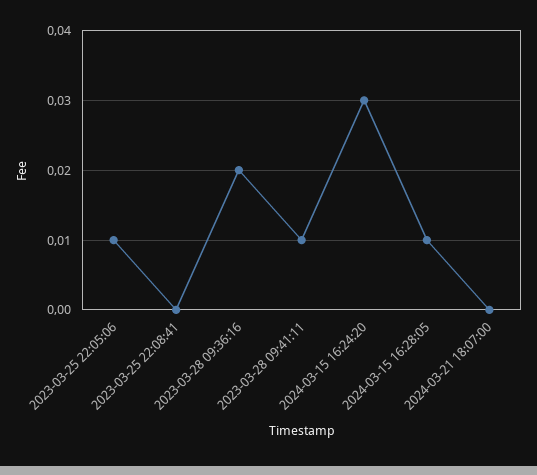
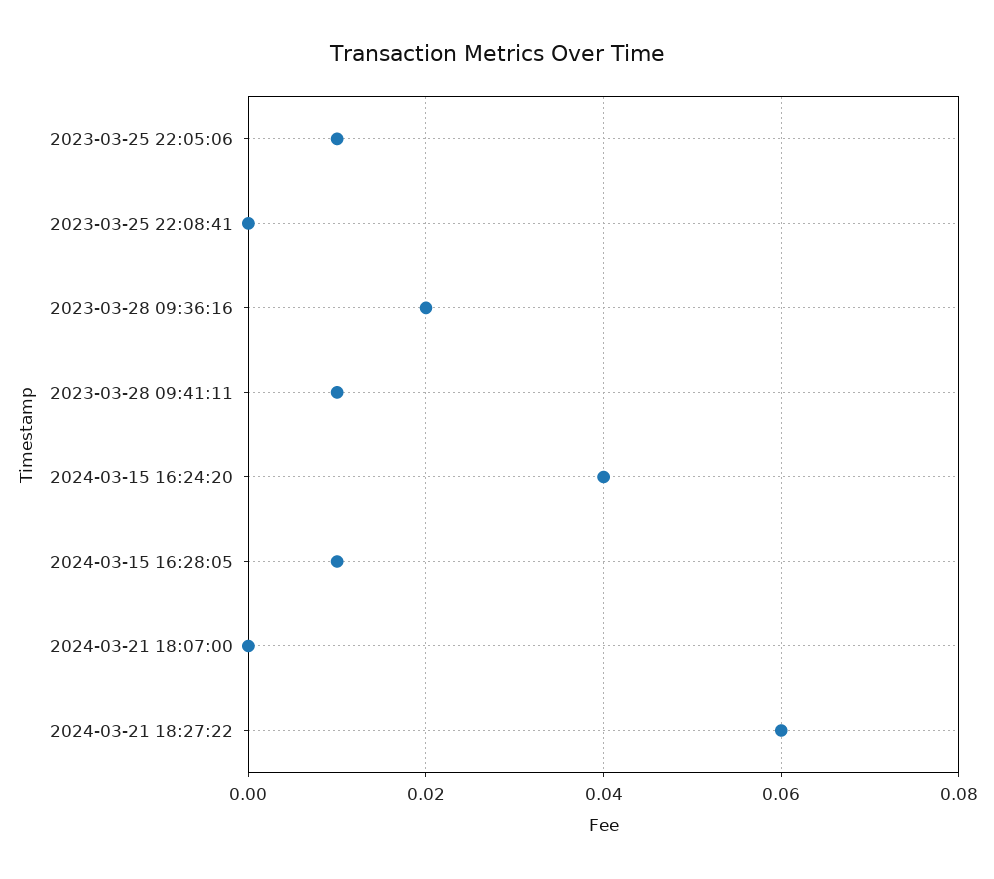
2024-03-15 16:24:20: 0.03 -> 0.04
2024-03-21 18:27:22: none -> 0.06

